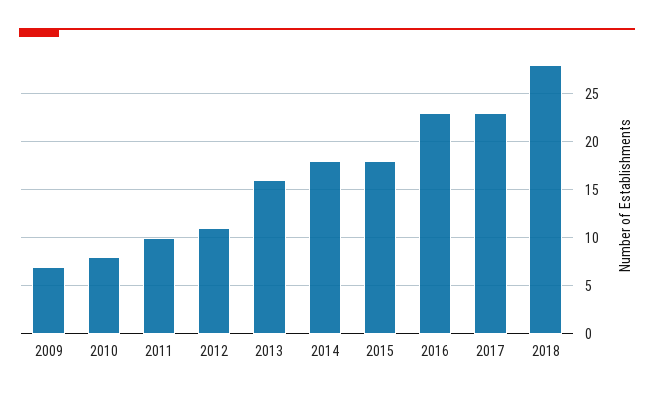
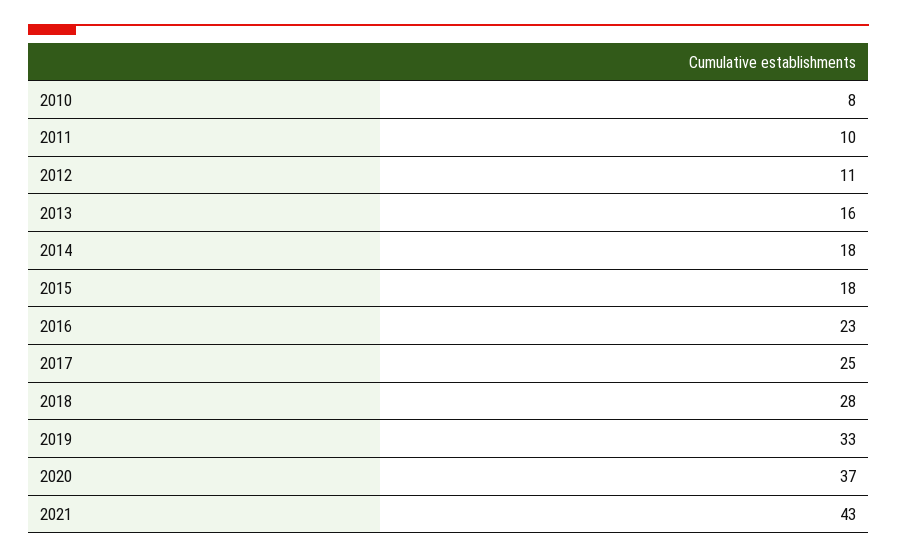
2009: 7 -> none
2017: 23 -> 25
2019: none -> 33
2020: none -> 37
2021: none -> 43

